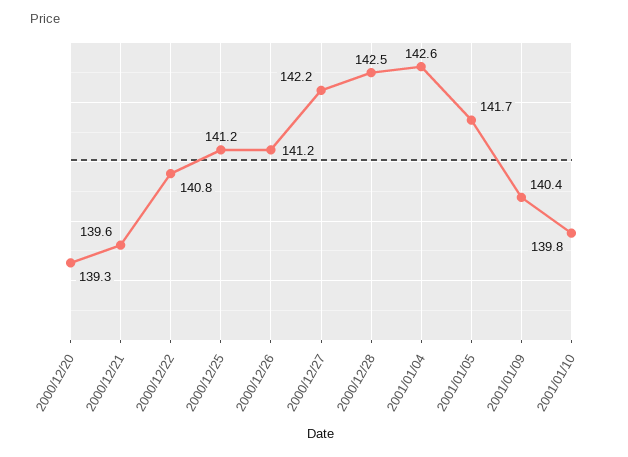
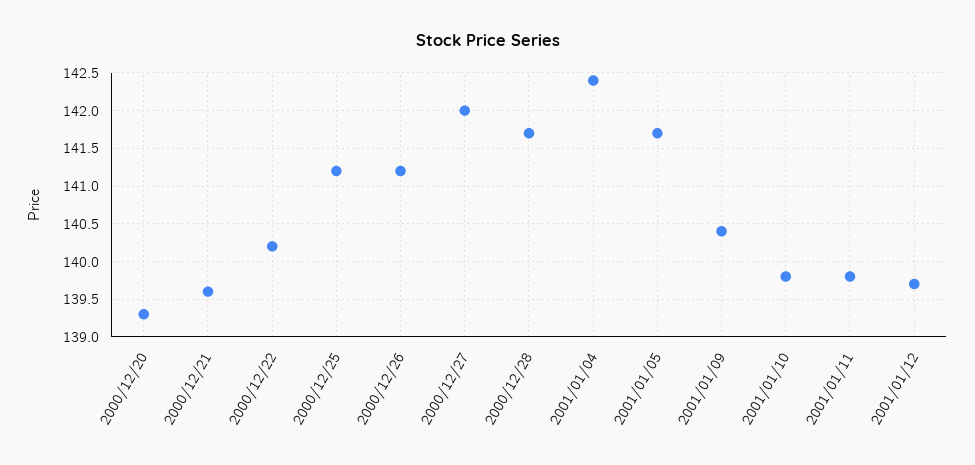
2000/12/22: 140.8 -> 140.2
2000/12/27: 142.2 -> 142
2000/12/28: 142.5 -> 141.7
2001/01/04: 142.6 -> 142.4
2001/01/11: none -> 139.8
2001/01/12: none -> 139.7

